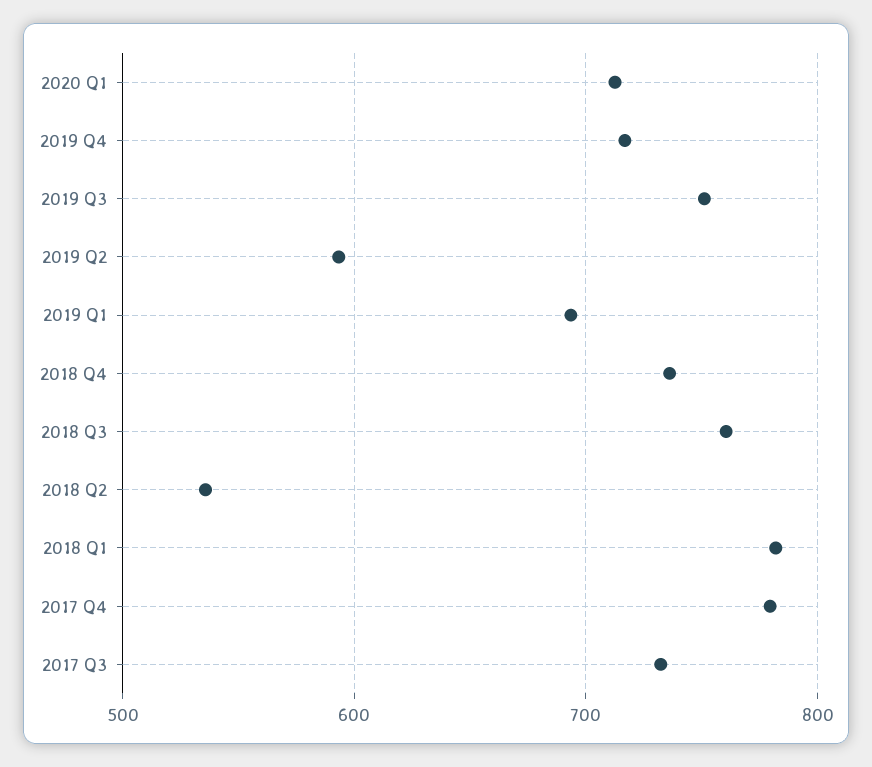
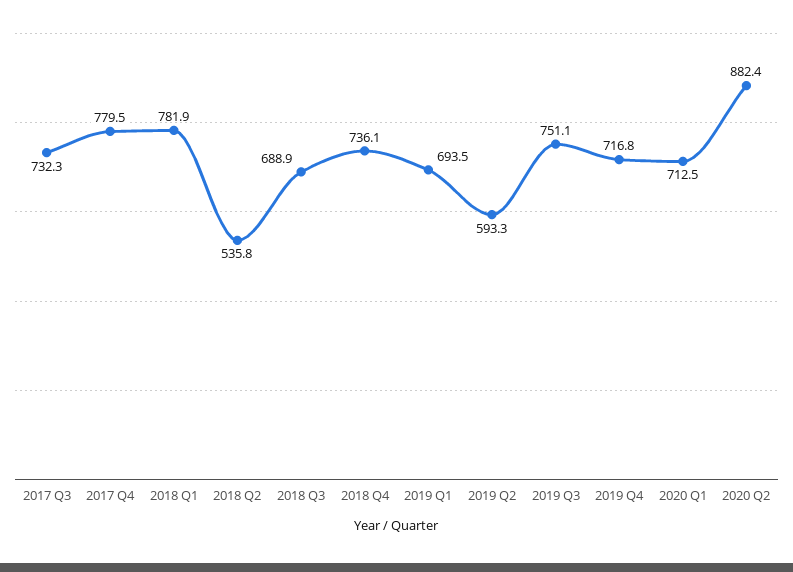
2018 Q3: 760 -> 688.9
2020 Q2: none -> 882.4

